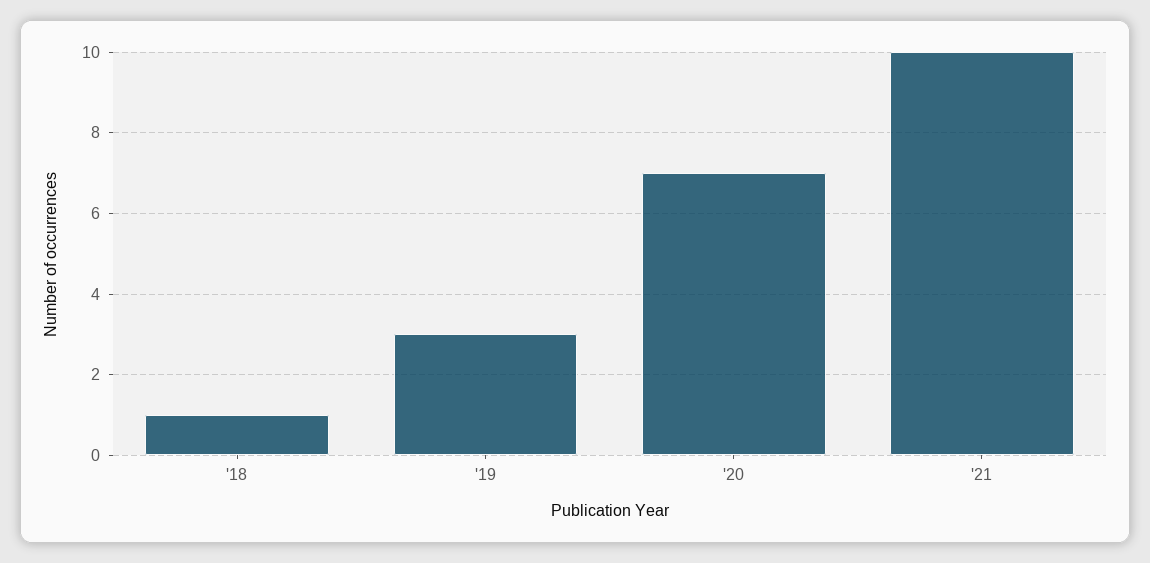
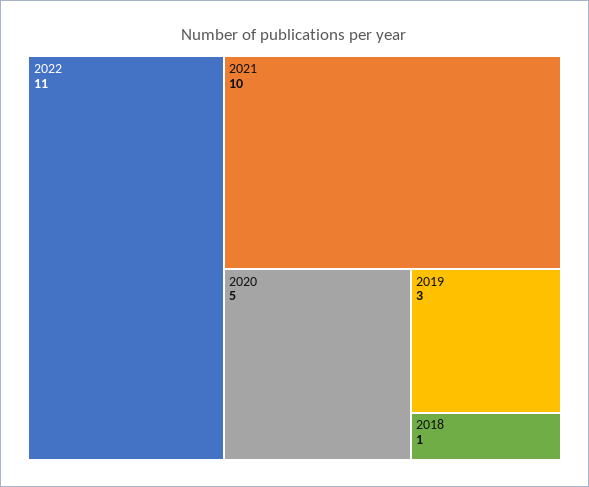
'20: 7 -> 5
2022: none -> 11

